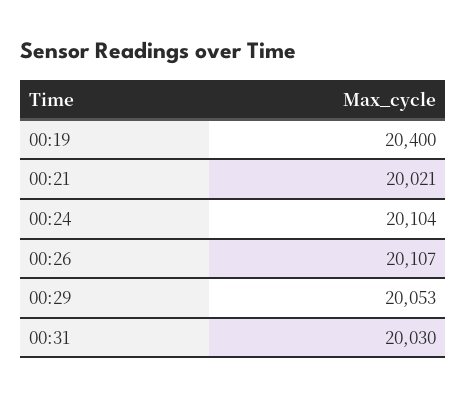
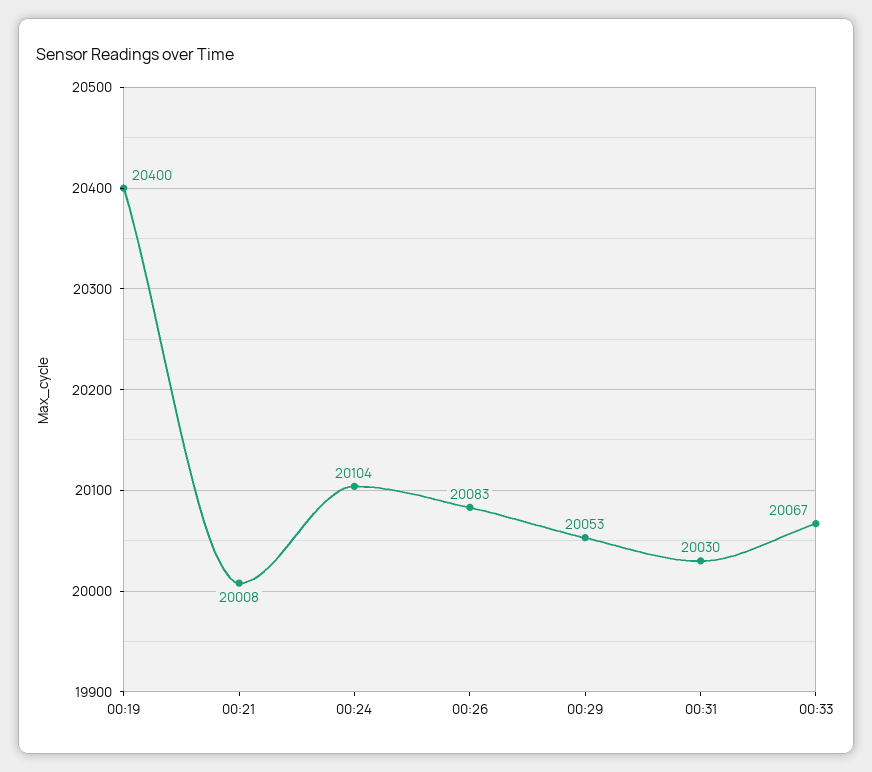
00:21: 20021 -> 20008
00:26: 20107 -> 20083
00:33: none -> 20067

